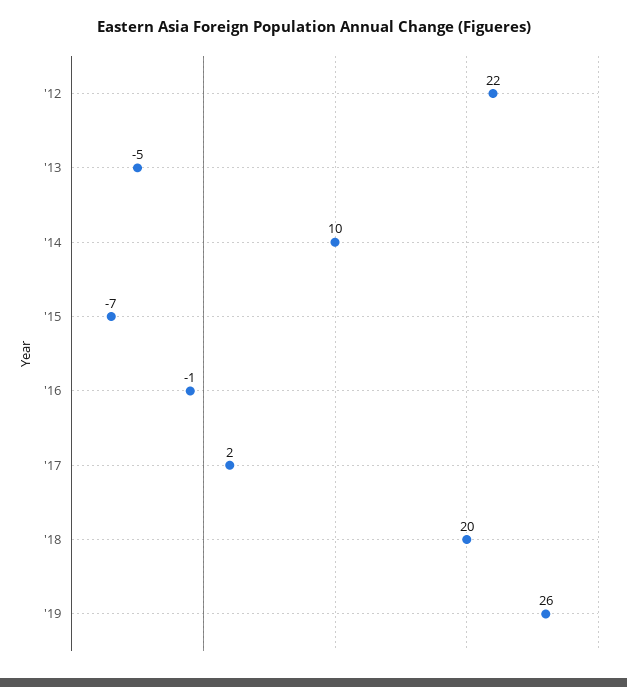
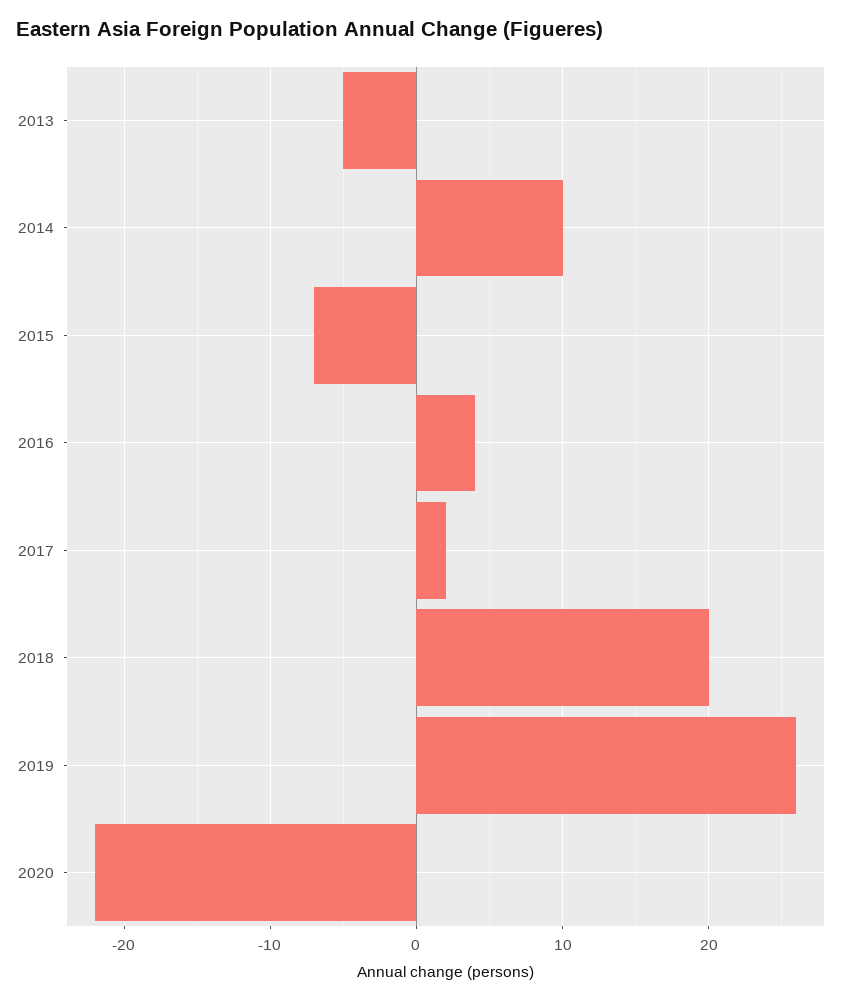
'12: 22 -> none
'16: -1 -> 4
2020: none -> -22

